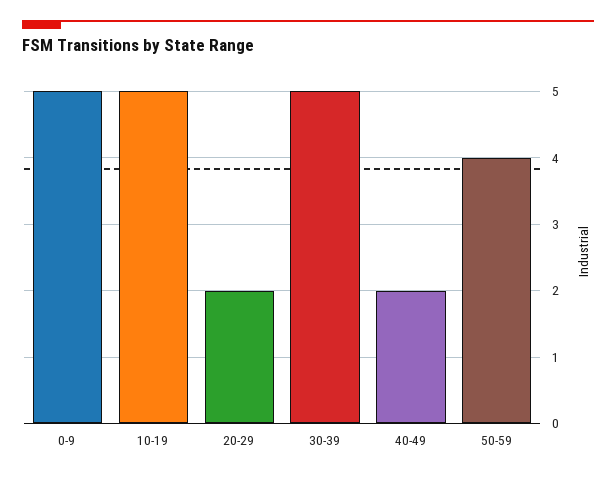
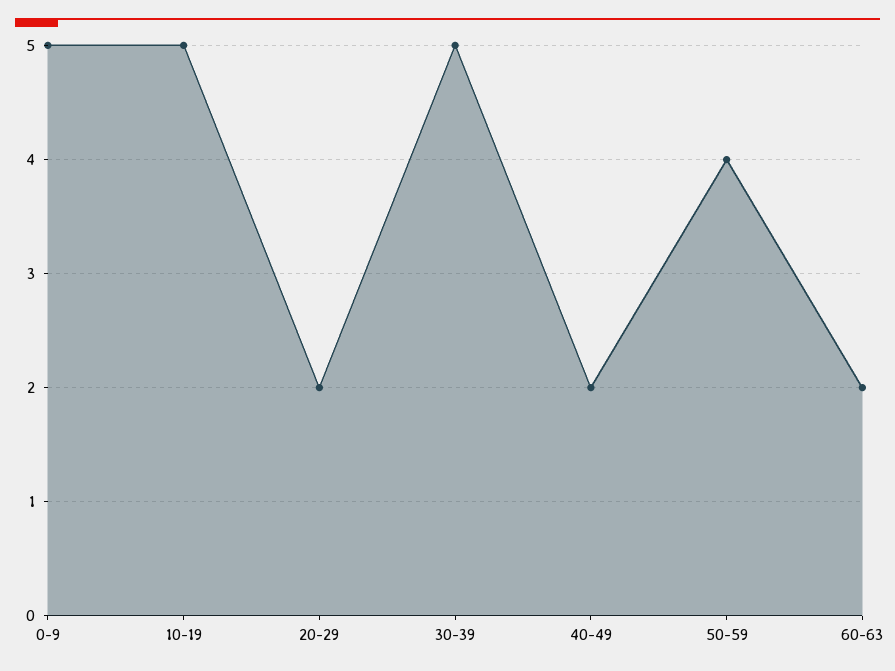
60-63: none -> 2

